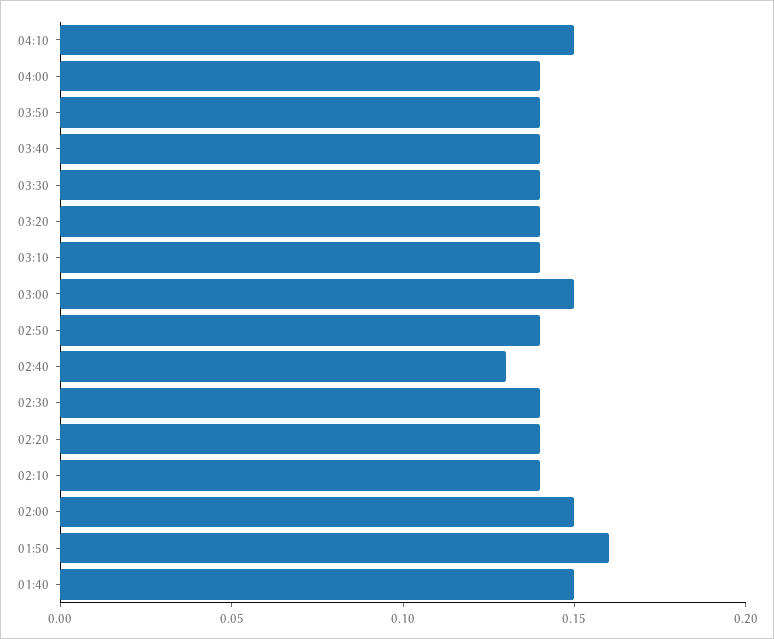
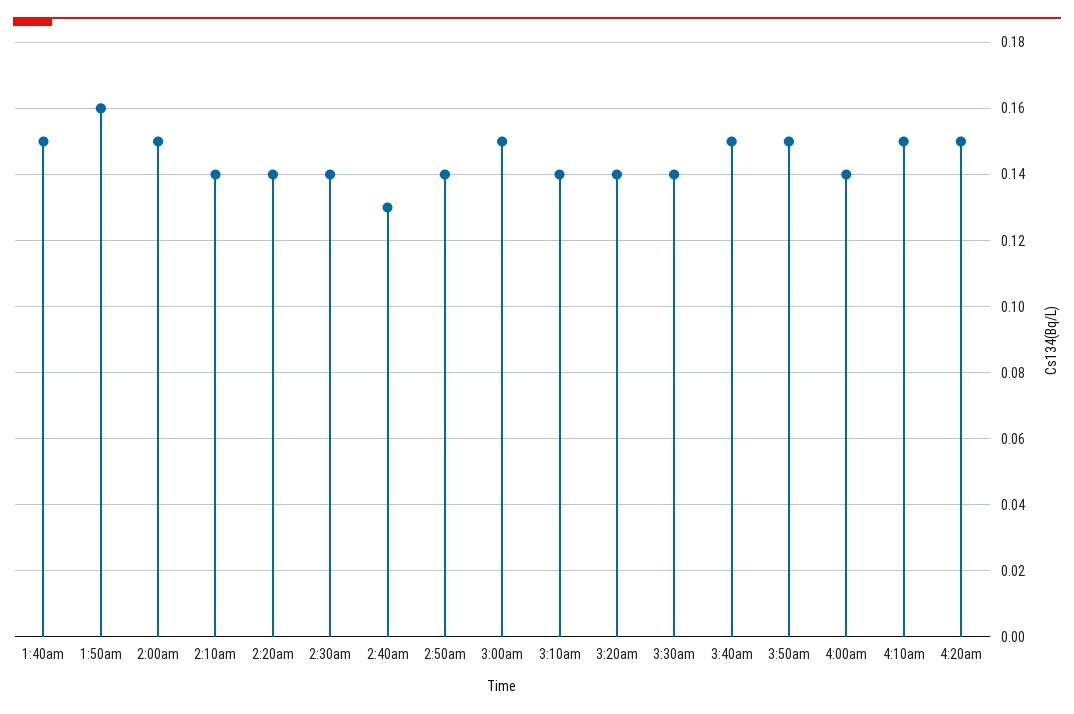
03:50: 0.14 -> 0.15
03:40: 0.14 -> 0.15
4:20am: none -> 0.15

